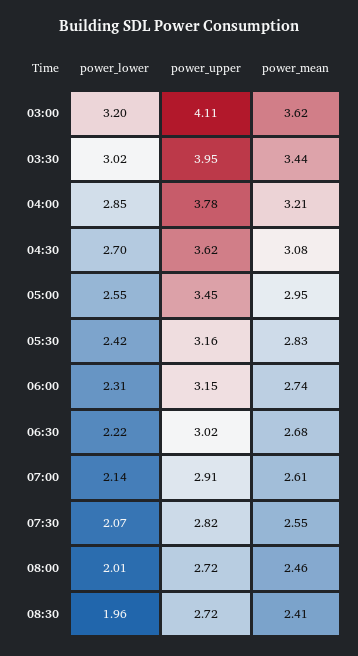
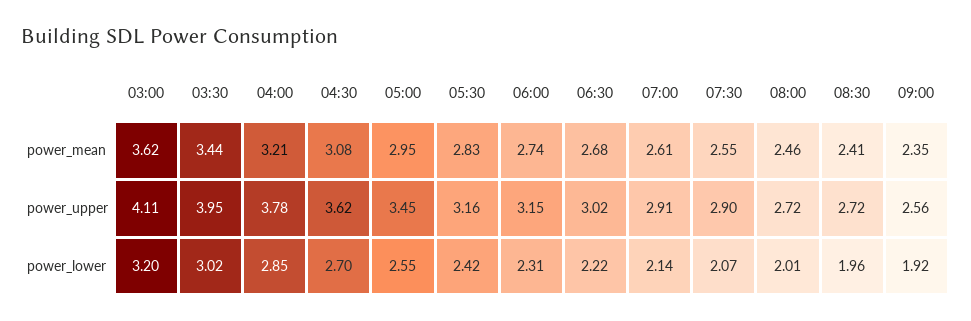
power_upper, 07:30: 2.82 -> 2.9
power_mean, 09:00: none -> 2.35
power_upper, 09:00: none -> 2.56
power_lower, 09:00: none -> 1.92

